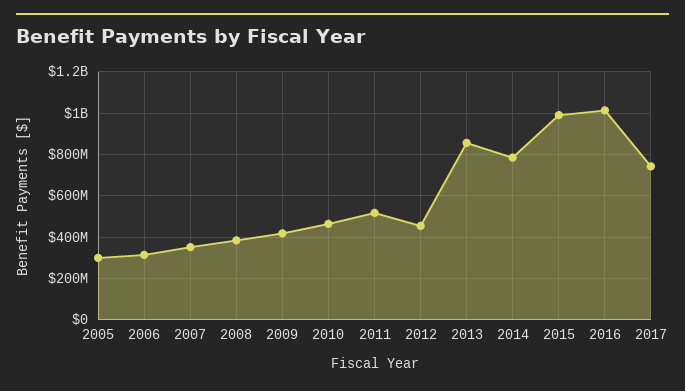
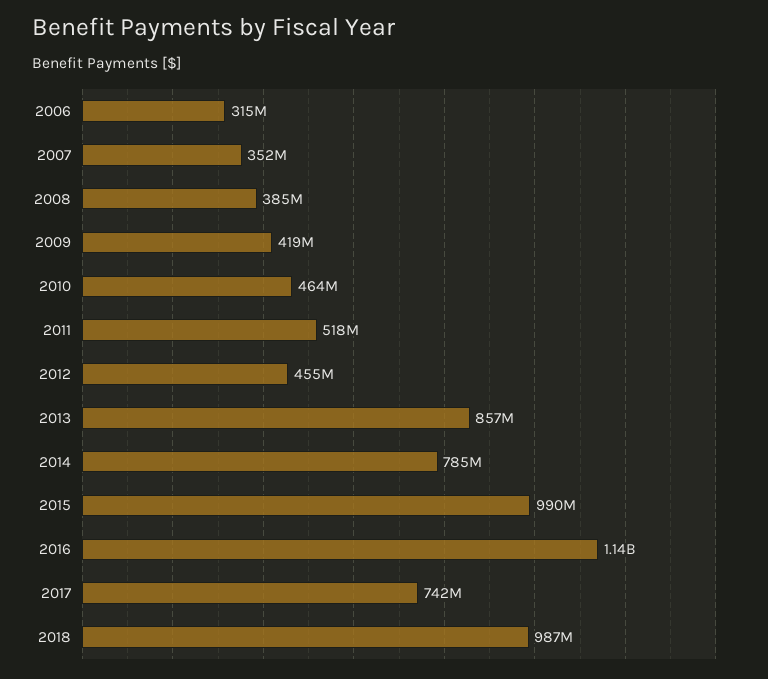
2005: 300000000 -> none
2016: 1000000000 -> 1140000000
2018: none -> 987000000

